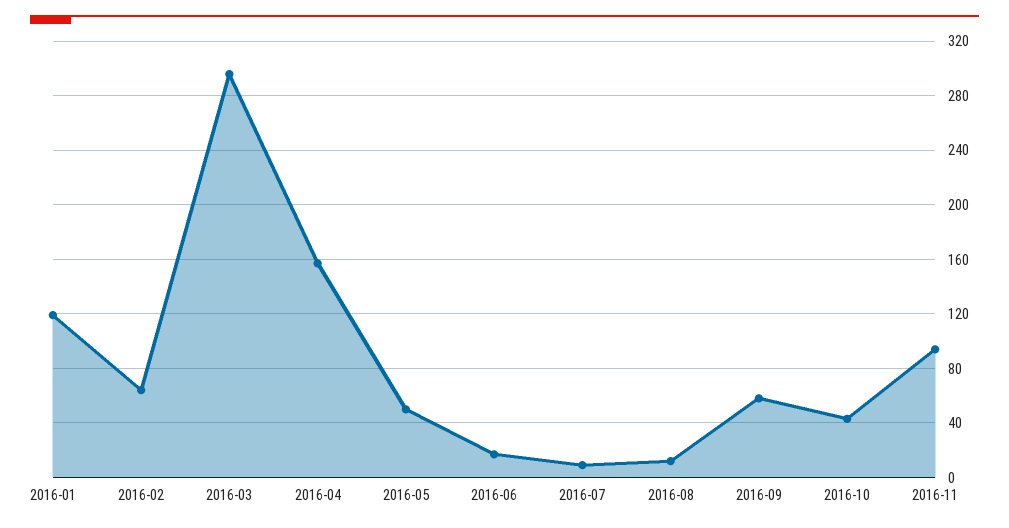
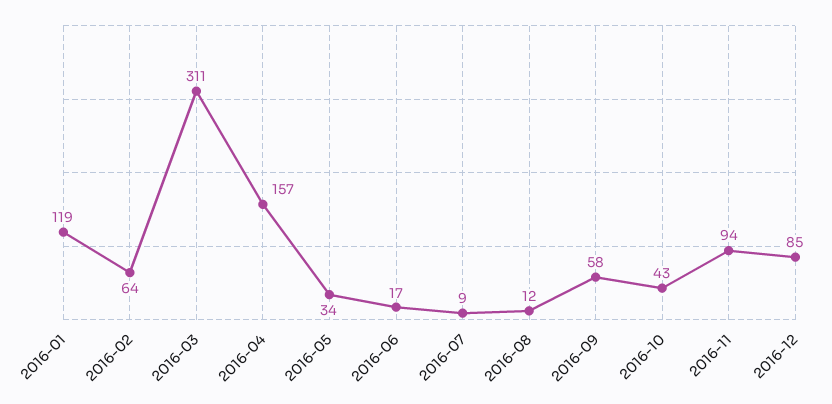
2016-03: 295 -> 311
2016-05: 50 -> 34
2016-12: none -> 85

